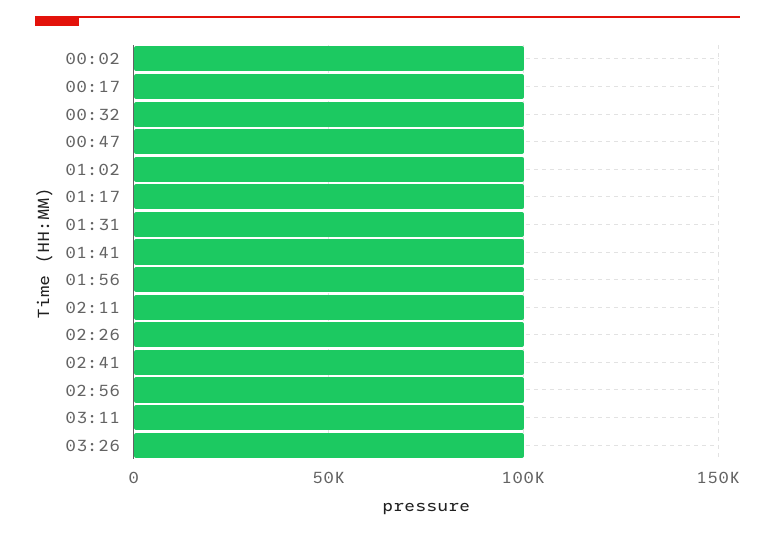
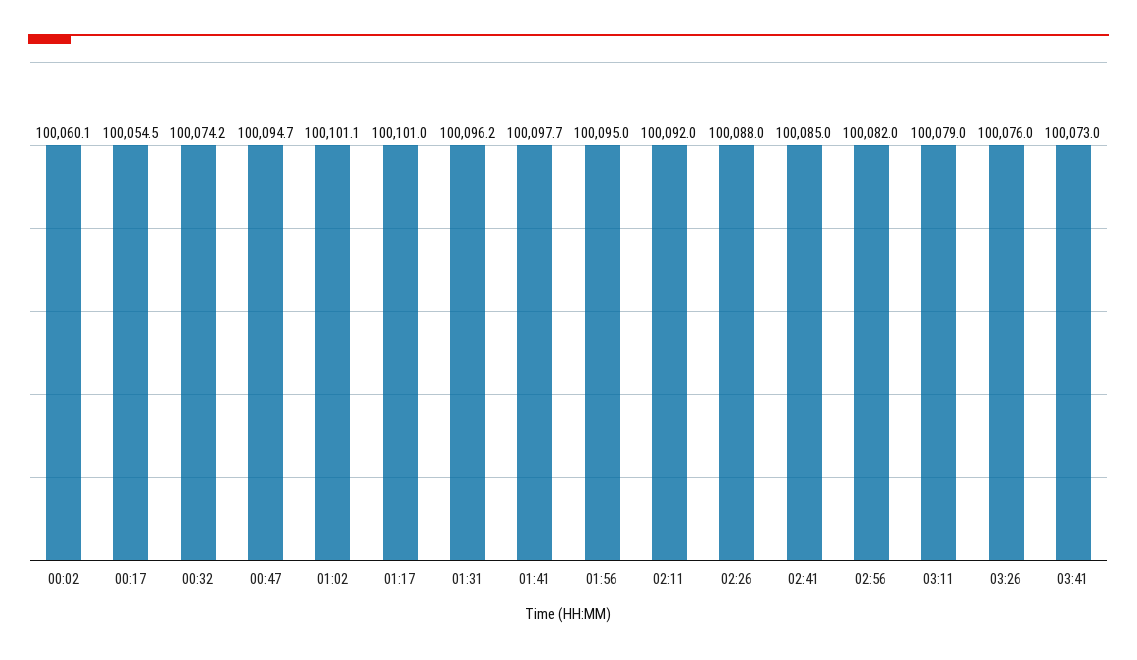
03:41: none -> 100073

